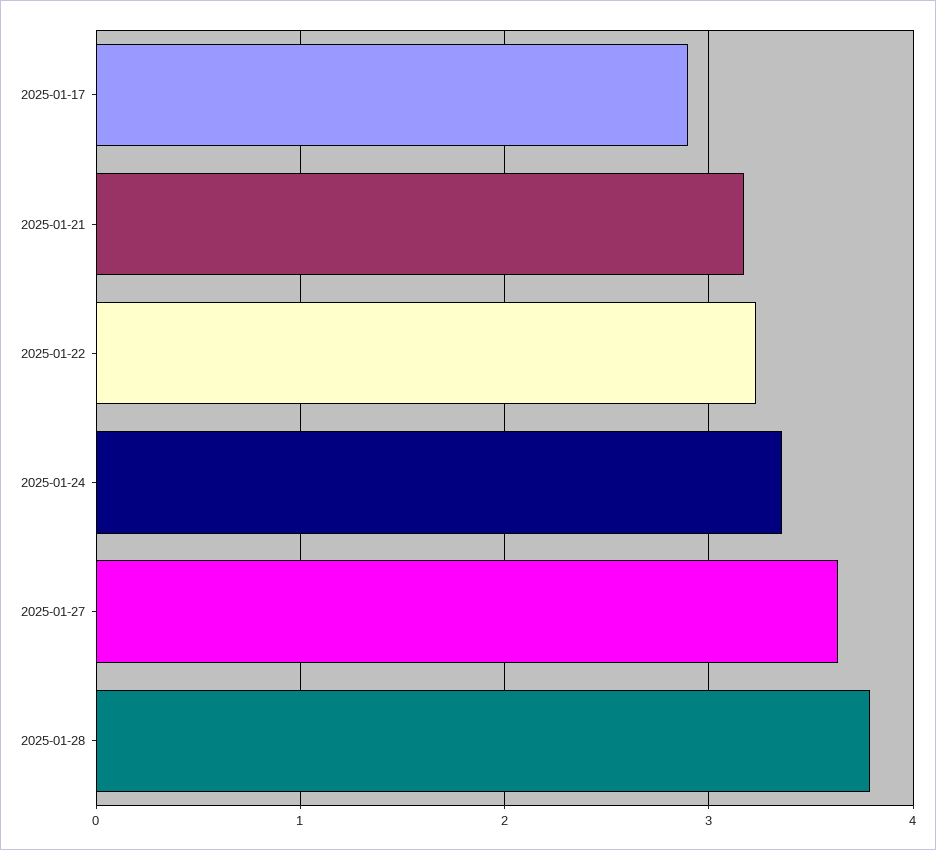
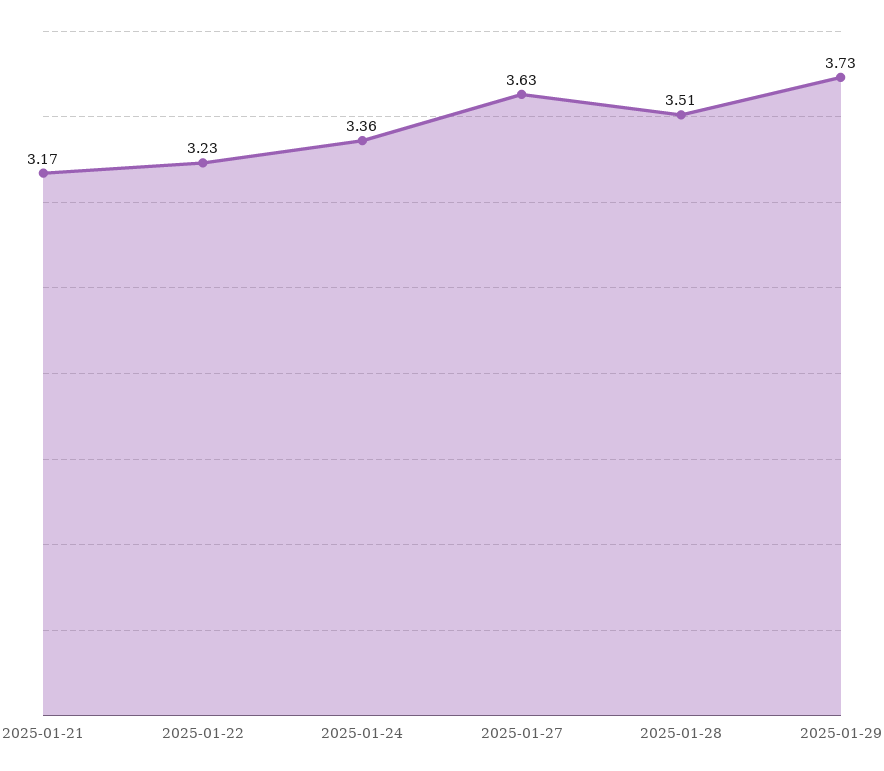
2025-01-17: 2.9 -> none
2025-01-28: 3.8 -> 3.51
2025-01-29: none -> 3.73

